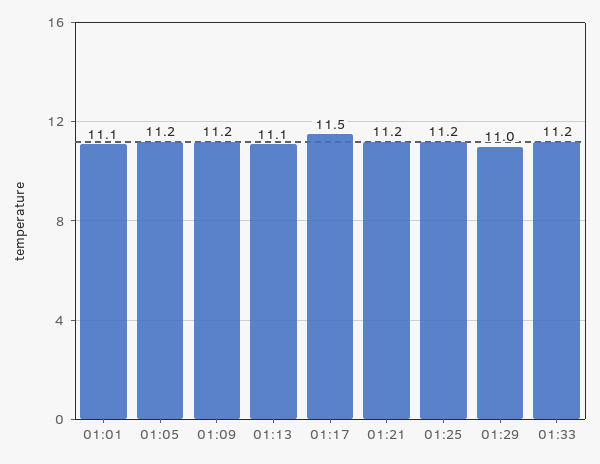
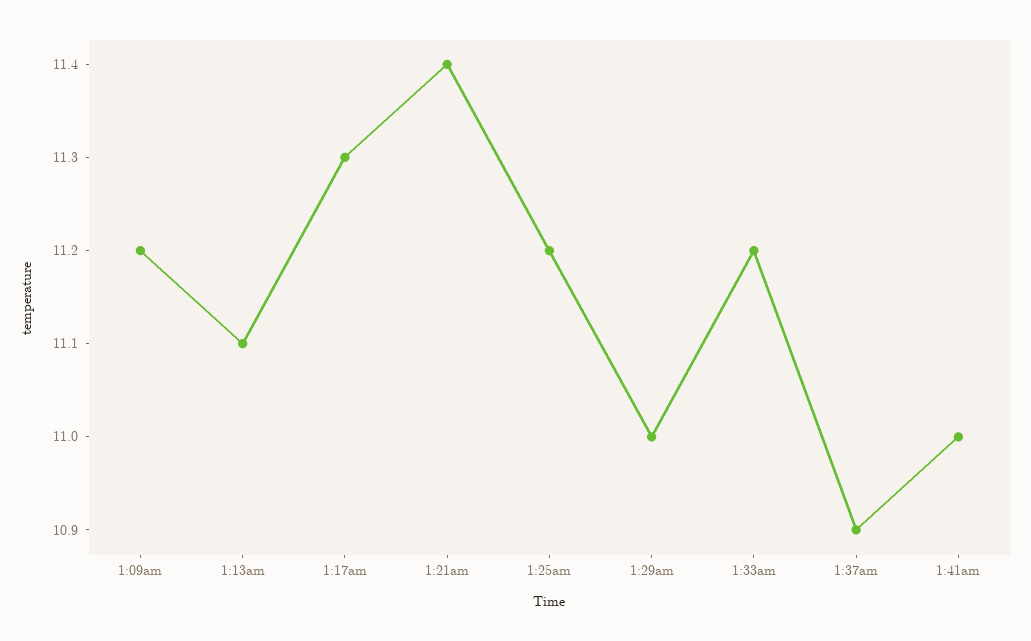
01:01: 11.1 -> none
01:05: 11.2 -> none
01:17: 11.5 -> 11.3
01:21: 11.2 -> 11.4
1:37am: none -> 10.9
1:41am: none -> 11

